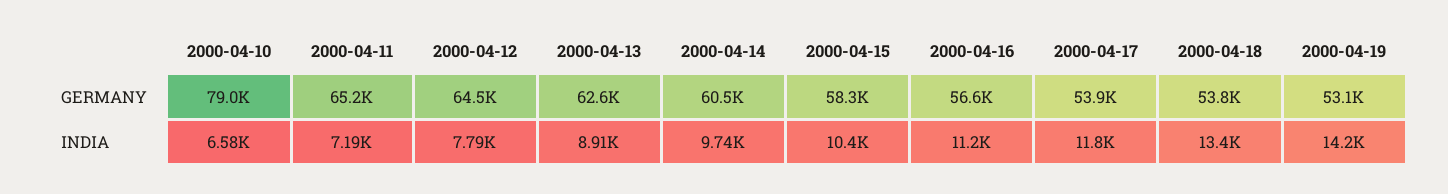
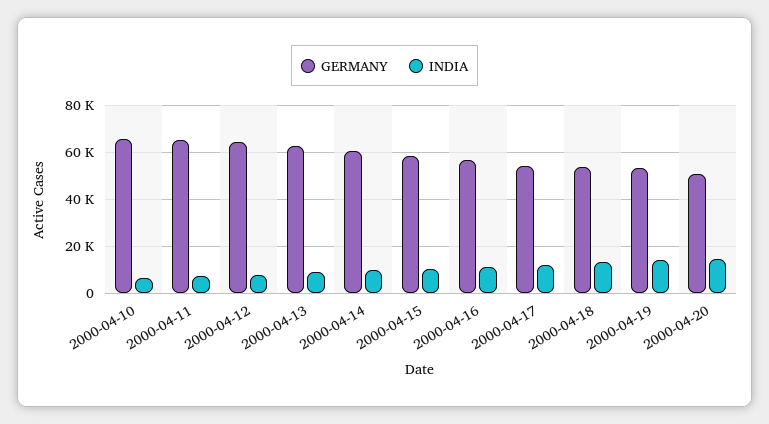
GERMANY, 2000-04-10: 79000 -> 65000
GERMANY, 2000-04-20: none -> 50000
INDIA, 2000-04-20: none -> 15000

